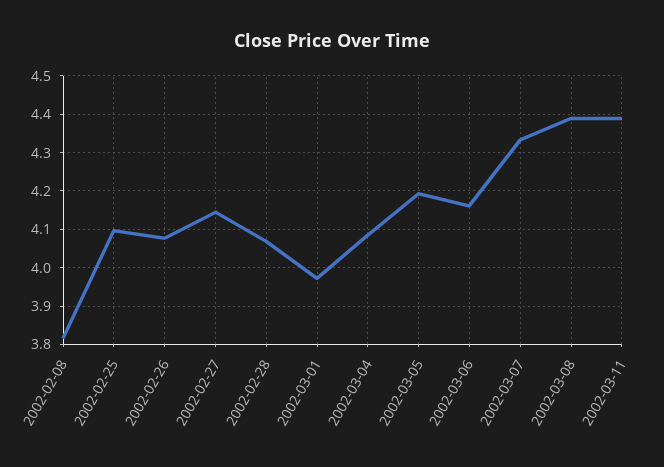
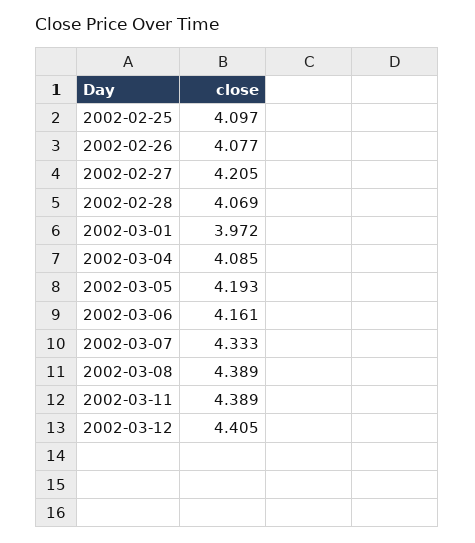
2002-02-08: 3.82 -> none
2002-02-27: 4.14 -> 4.205
2002-03-12: none -> 4.405

